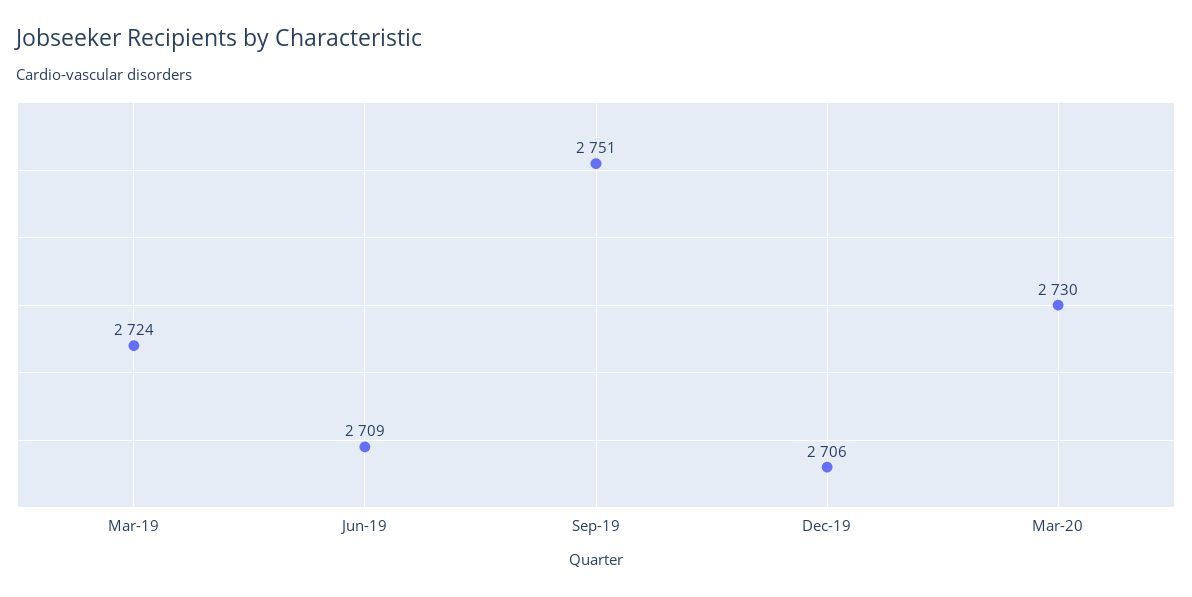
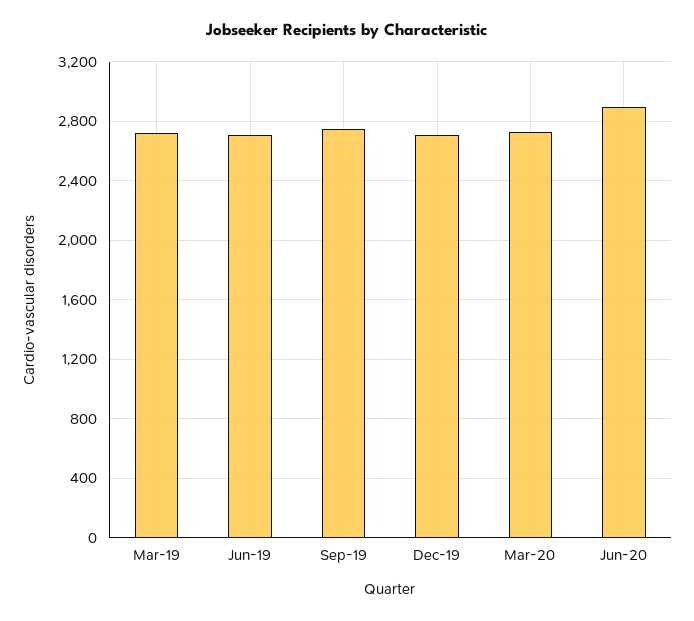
Jun-20: none -> 2900

